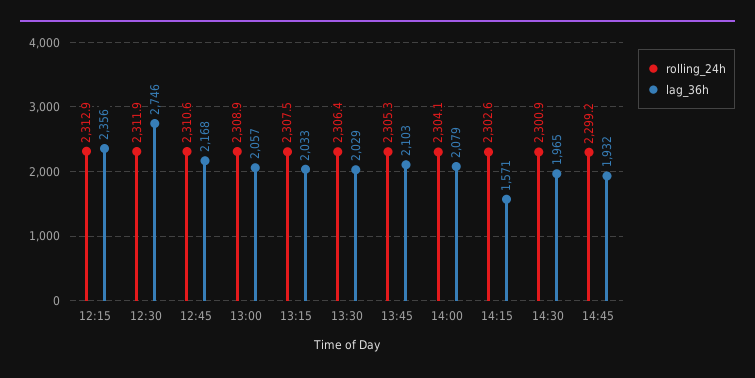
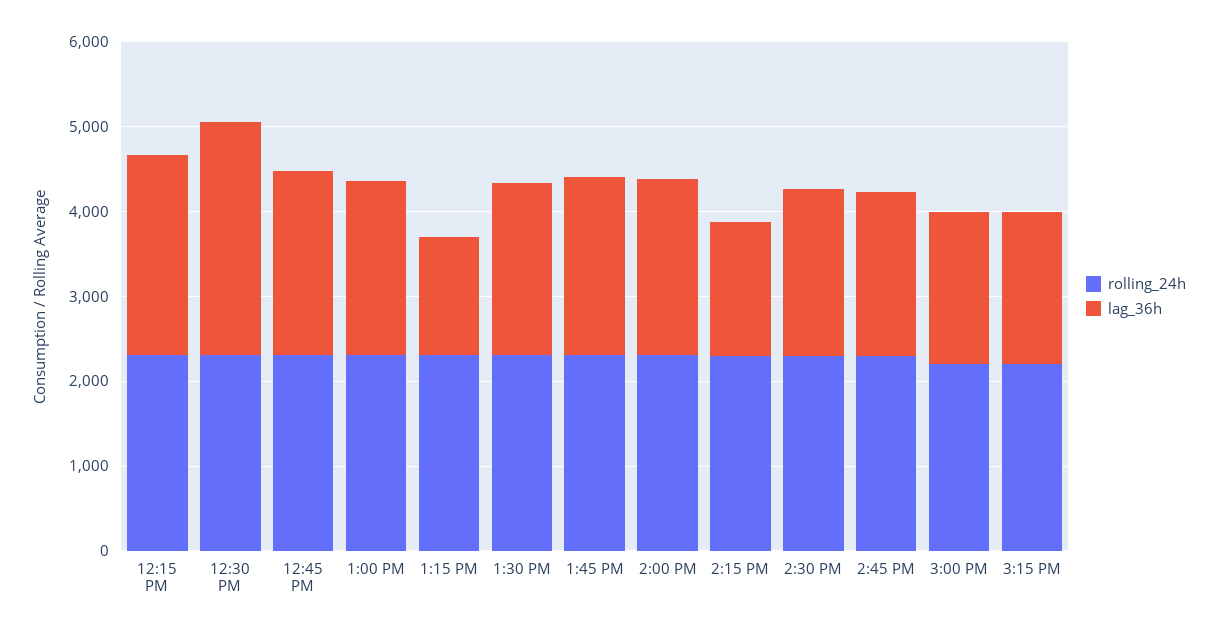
lag_36h, 13:15: 2033 -> 1400
rolling_24h, 3:00 PM: none -> 2200
lag_36h, 3:00 PM: none -> 1800
rolling_24h, 3:15 PM: none -> 2200
lag_36h, 3:15 PM: none -> 1800

